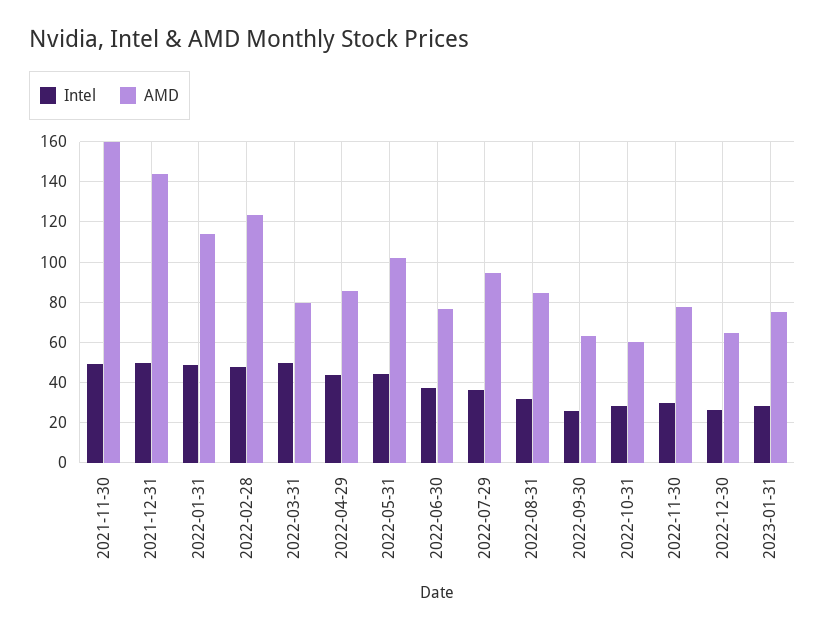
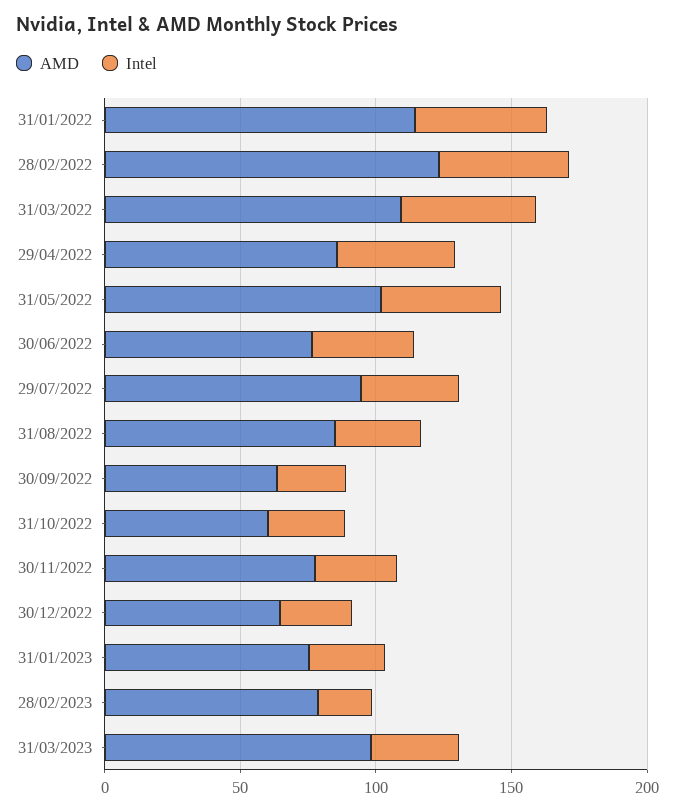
Intel, 2021-11-30: 50 -> none
AMD, 2021-11-30: 160 -> none
Intel, 2021-12-31: 50 -> none
AMD, 2021-12-31: 145 -> none
AMD, 2022-03-31: 80 -> 110
AMD, 28/02/2023: none -> 80
Intel, 28/02/2023: none -> 20
AMD, 31/03/2023: none -> 100
Intel, 31/03/2023: none -> 30

